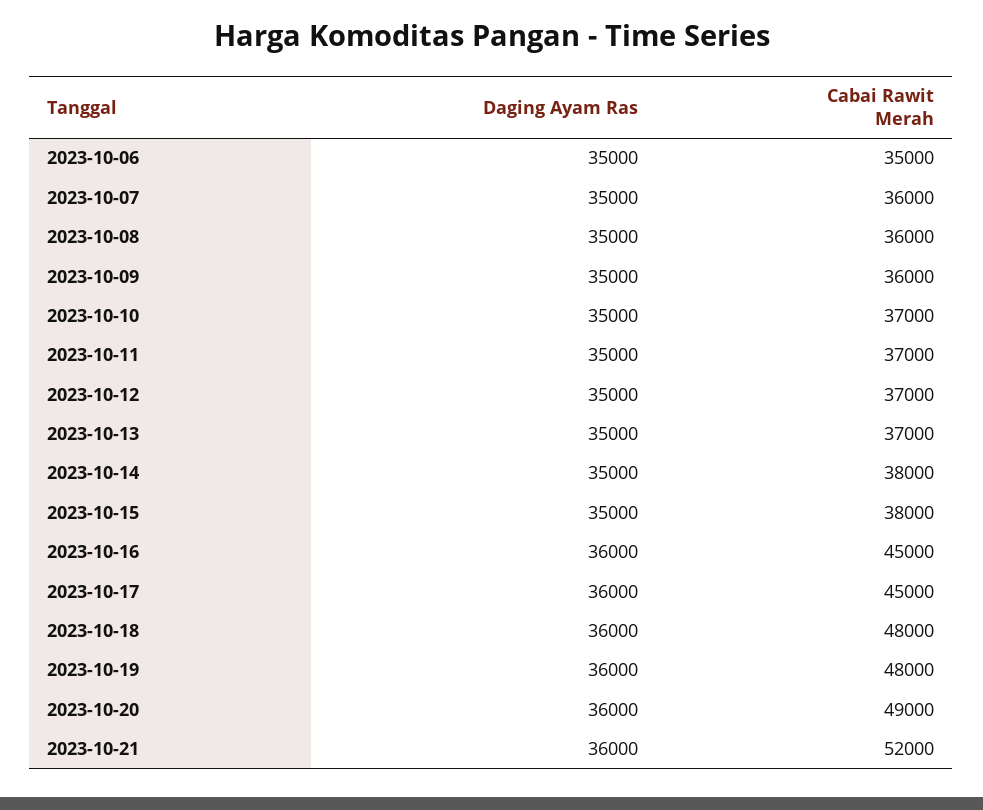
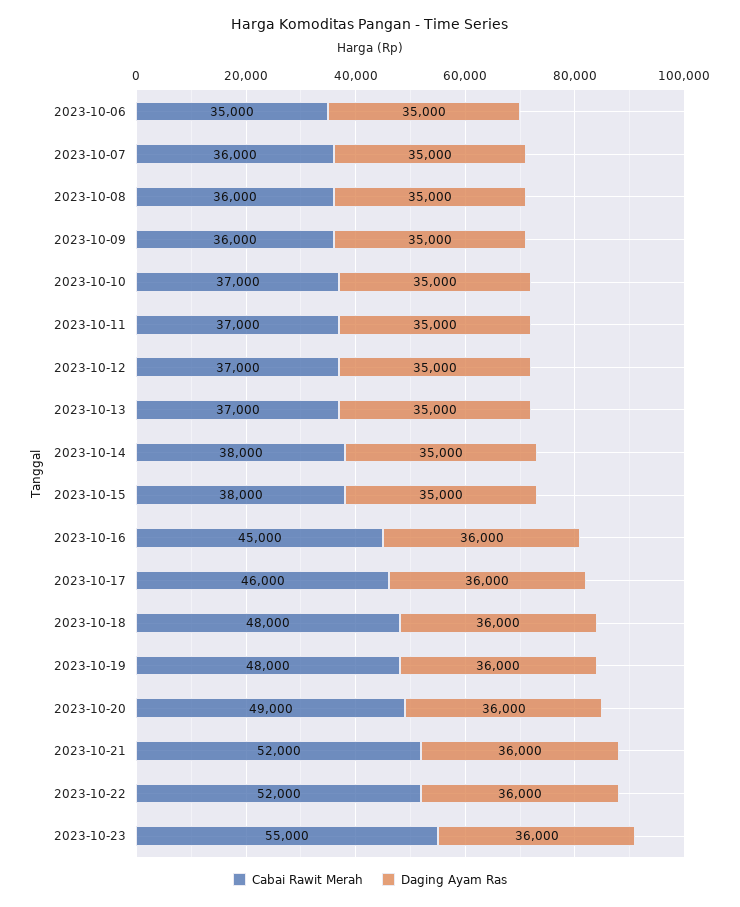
Cabai Rawit Merah, 2023-10-17: 45000 -> 46000
Cabai Rawit Merah, 2023-10-22: none -> 52000
Daging Ayam Ras, 2023-10-22: none -> 36000
Cabai Rawit Merah, 2023-10-23: none -> 55000
Daging Ayam Ras, 2023-10-23: none -> 36000

